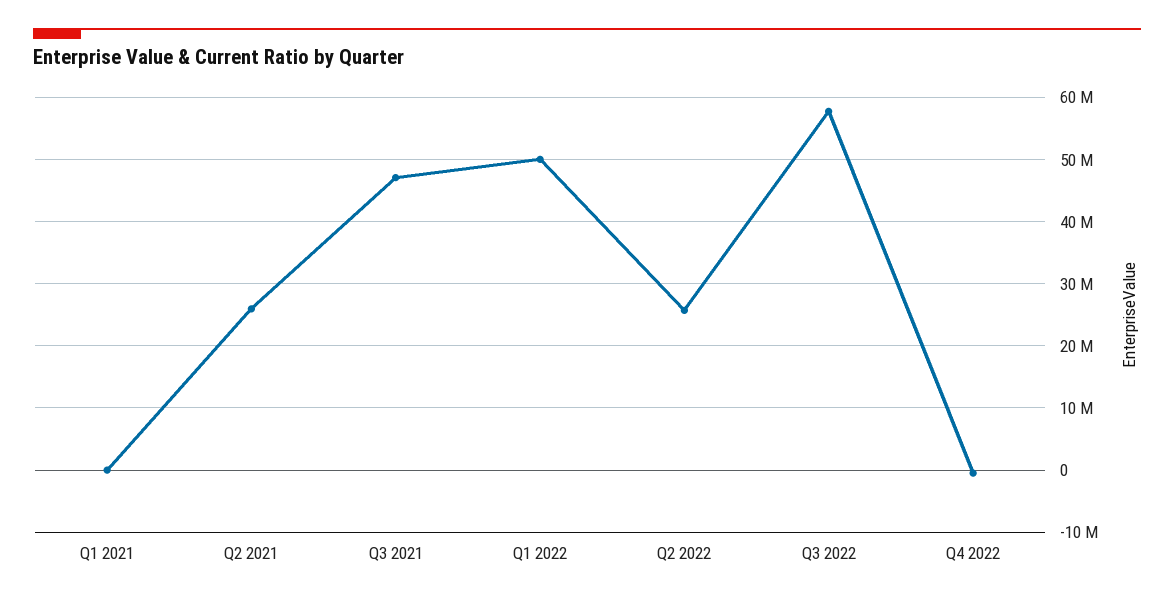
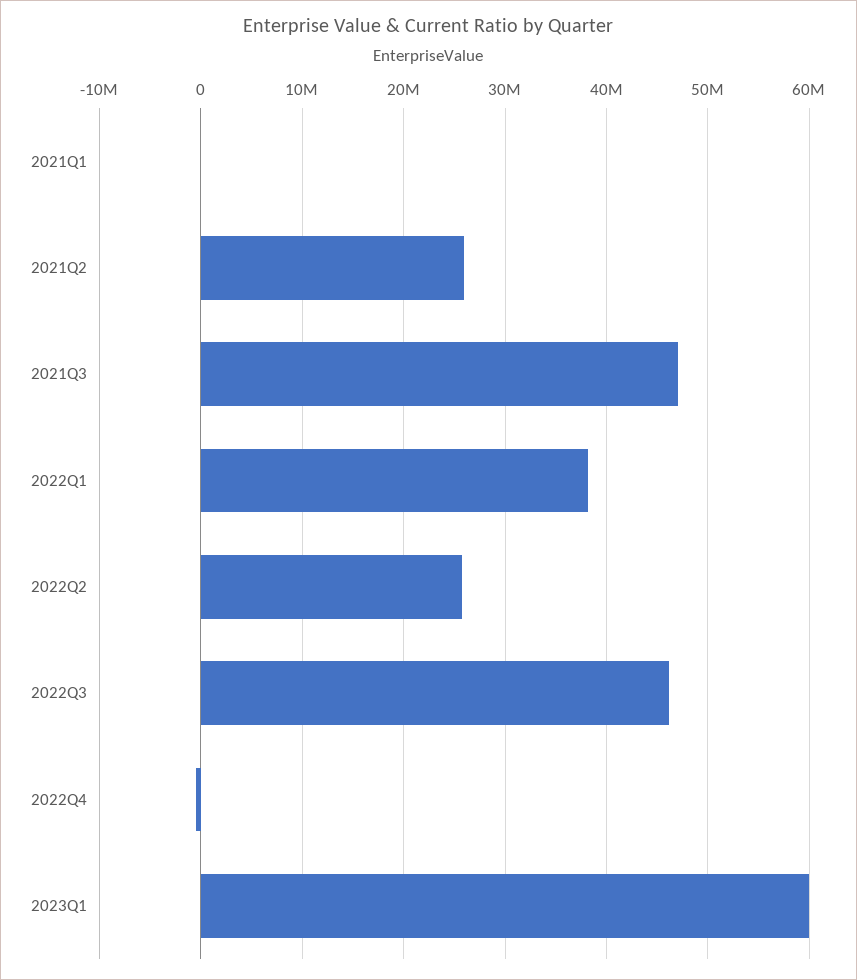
Q1 2022: 50000000 -> 38000000
Q3 2022: 58000000 -> 46000000
2023Q1: none -> 60000000

